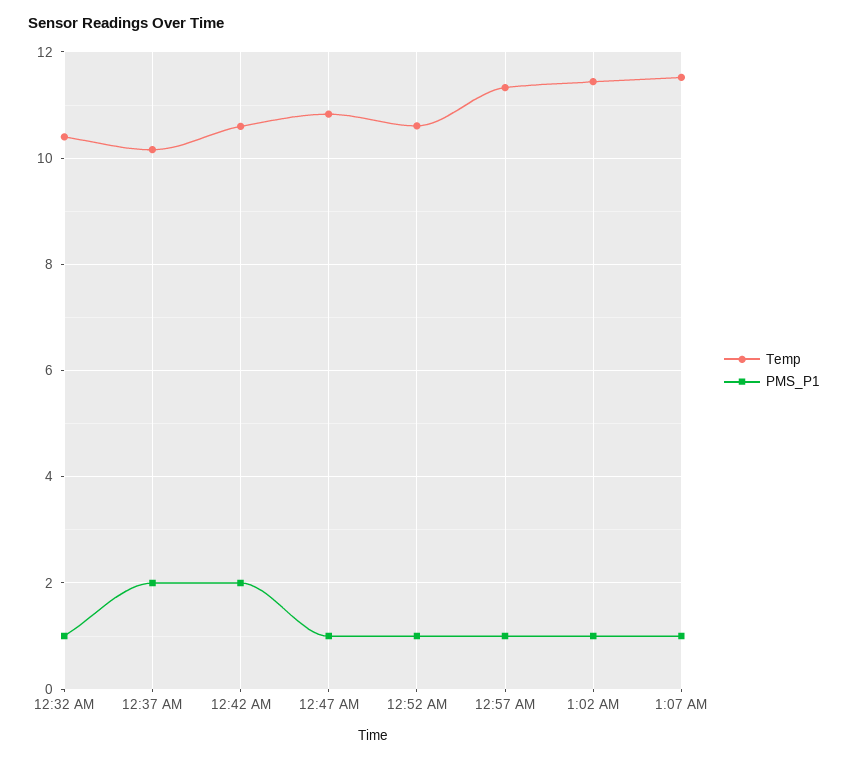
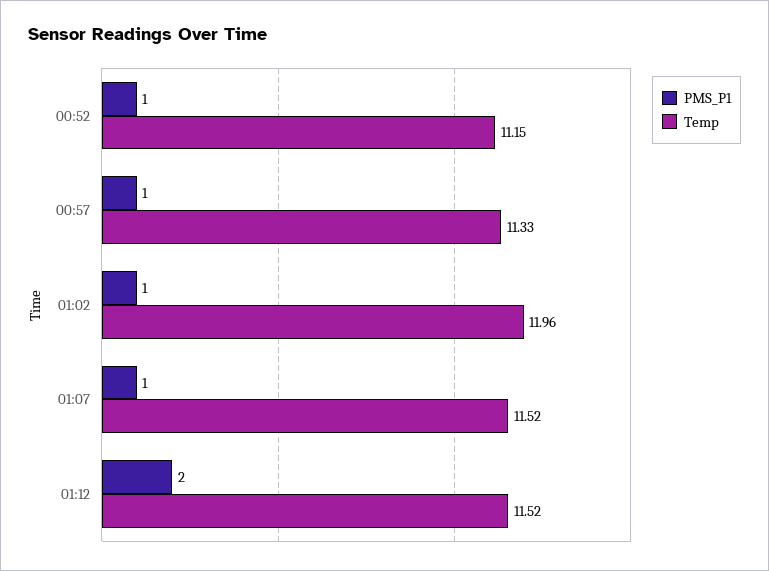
Temp, 12:32 AM: 10.4 -> none
PMS_P1, 12:32 AM: 1 -> none
Temp, 12:37 AM: 10.2 -> none
PMS_P1, 12:37 AM: 2 -> none
Temp, 12:42 AM: 10.6 -> none
PMS_P1, 12:42 AM: 2 -> none
Temp, 12:47 AM: 10.8 -> none
PMS_P1, 12:47 AM: 1 -> none
Temp, 12:52 AM: 10.6 -> 11.15
Temp, 1:02 AM: 11.4 -> 11.96
PMS_P1, 01:12: none -> 2
Temp, 01:12: none -> 11.52

